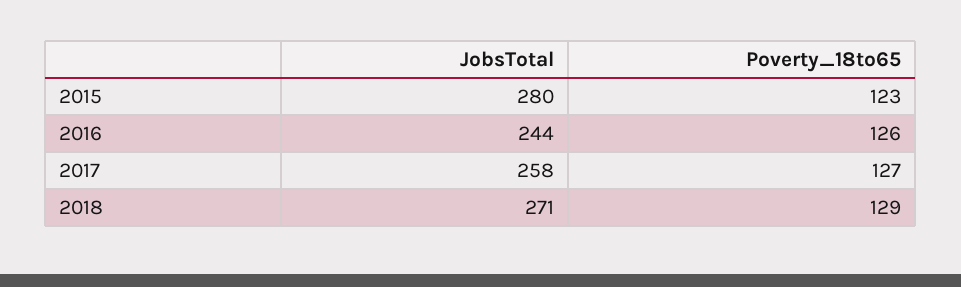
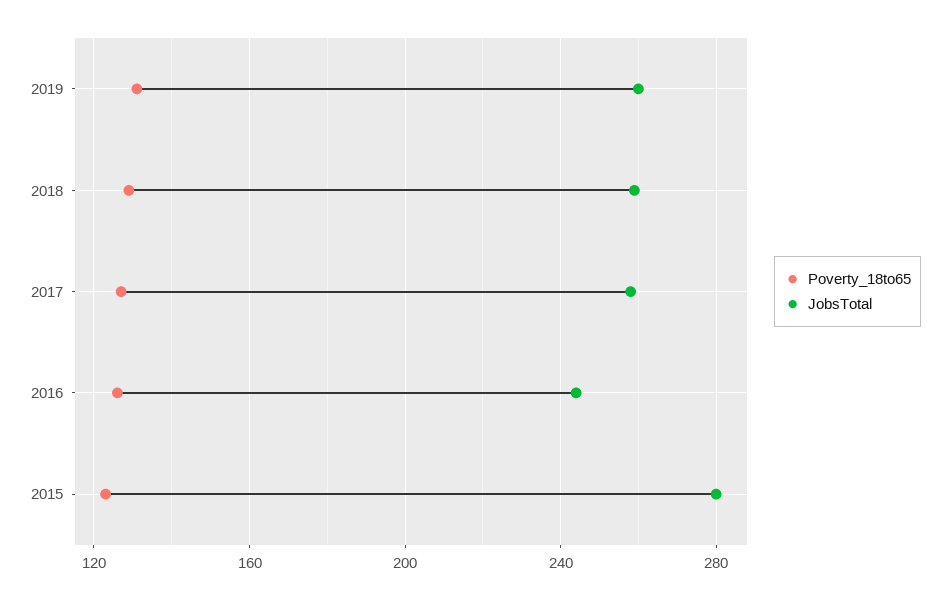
JobsTotal, 2018: 271 -> 260
Poverty_18to65, 2019: none -> 130
JobsTotal, 2019: none -> 260

